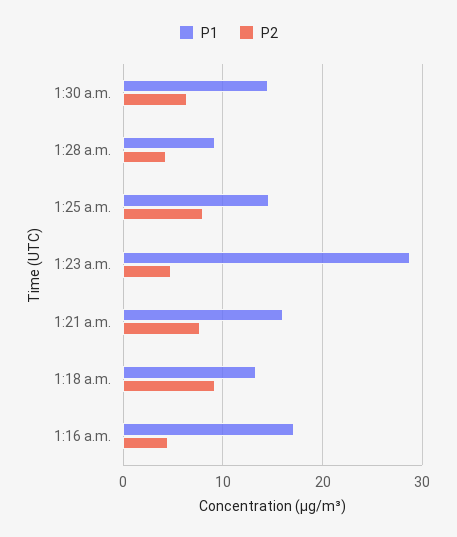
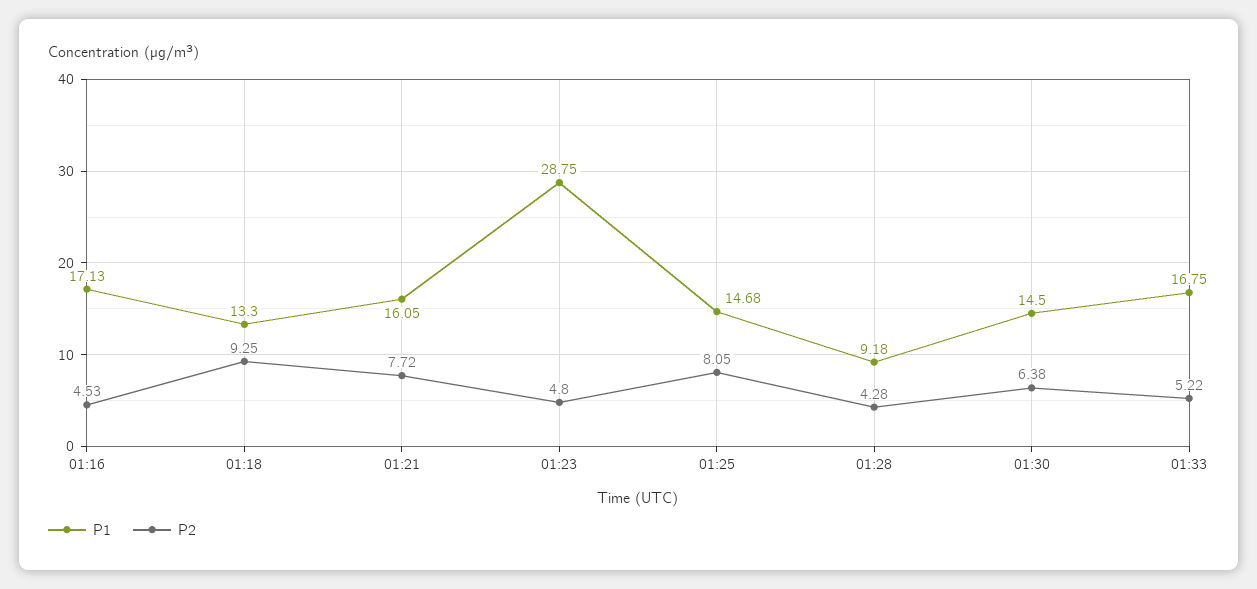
P1, 01:33: none -> 16.75
P2, 01:33: none -> 5.22

